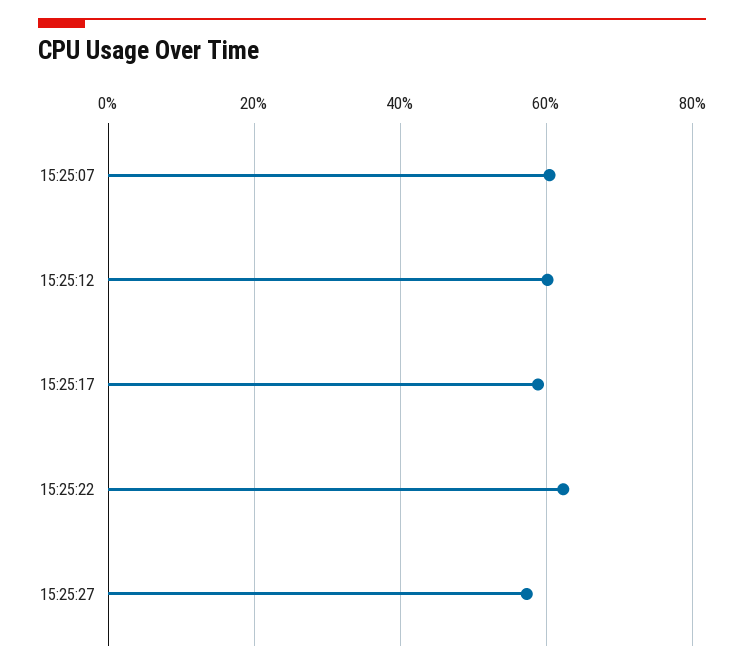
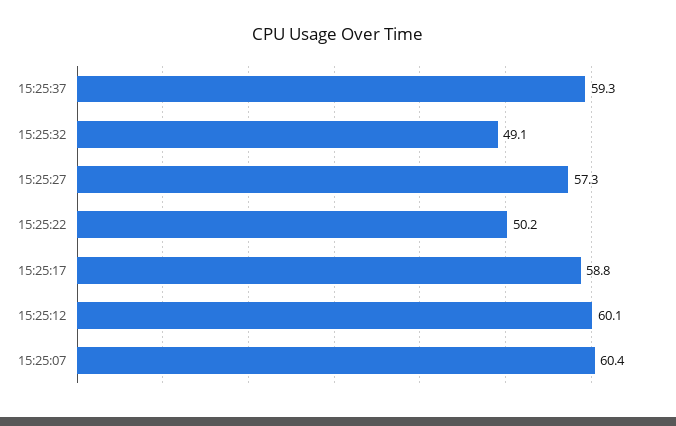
15:25:22: 62 -> 50.2
15:25:37: none -> 59.3
15:25:32: none -> 49.1

